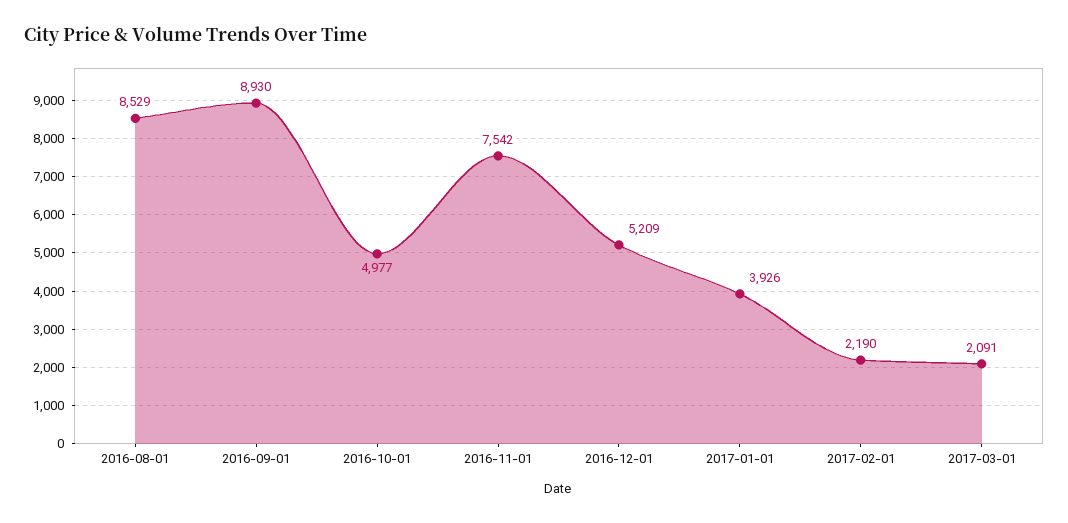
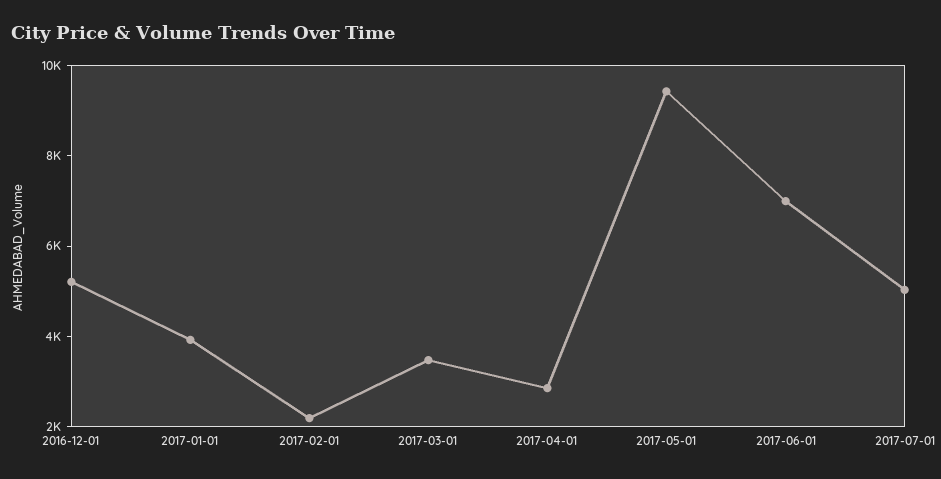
2016-08-01: 8529 -> none
2016-09-01: 8930 -> none
2016-10-01: 4977 -> none
2016-11-01: 7542 -> none
2017-03-01: 2091 -> 3500
2017-04-01: none -> 3000
2017-05-01: none -> 9500
2017-06-01: none -> 7000
2017-07-01: none -> 5000

